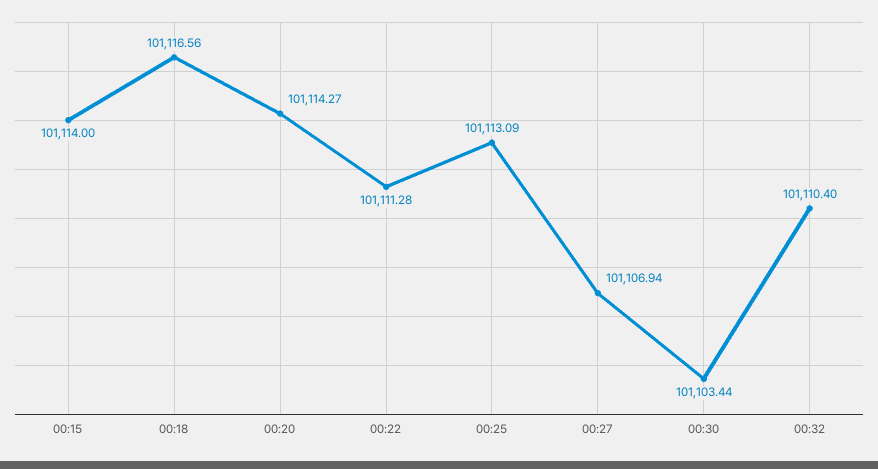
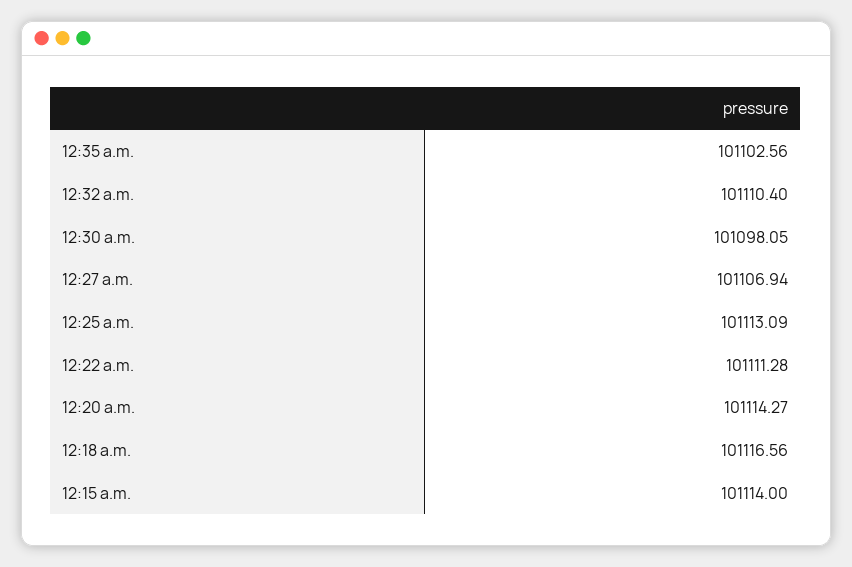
00:30: 101103.44 -> 101098.05
12:35 a.m.: none -> 101102.56

